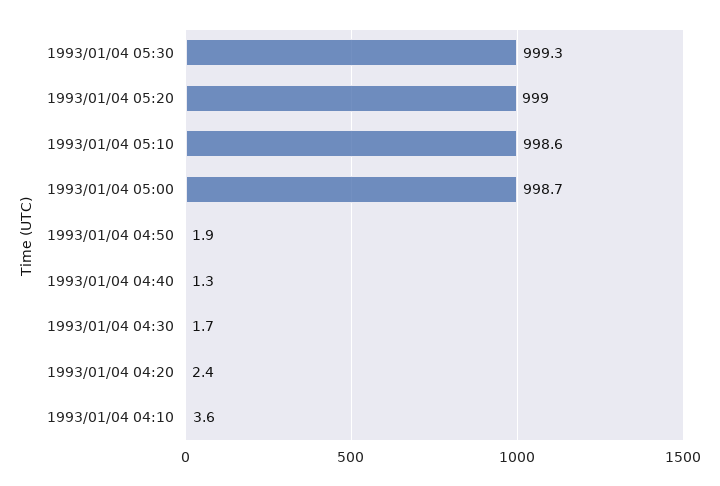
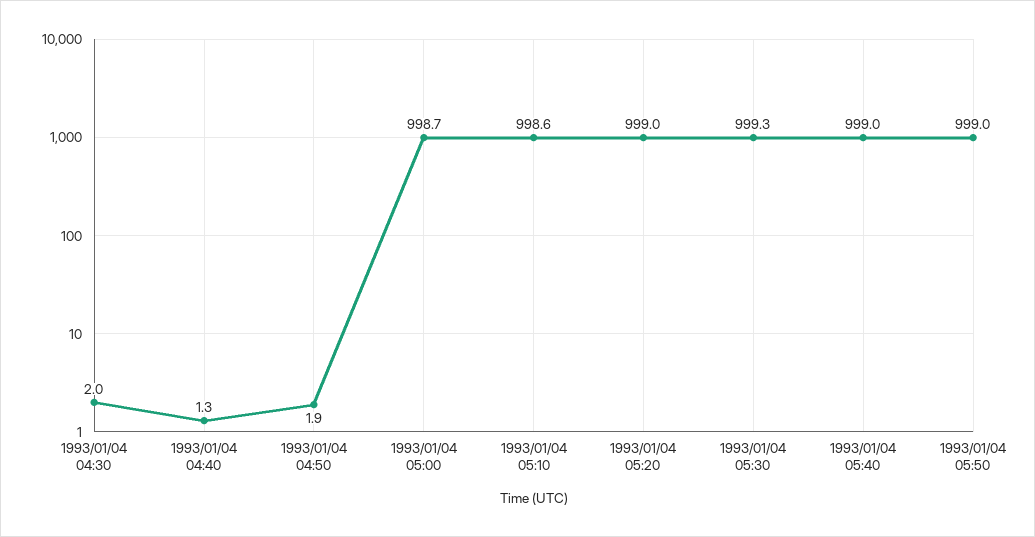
1993/01/04 04:30: 1.7 -> 2
1993/01/04 04:20: 2.4 -> none
1993/01/04 04:10: 3.6 -> none
1993/01/04 05:40: none -> 999
1993/01/04 05:50: none -> 999

